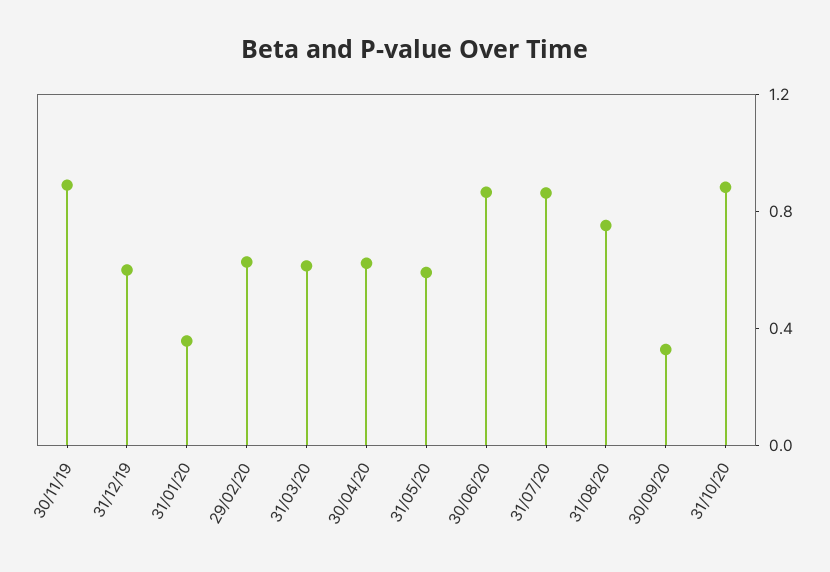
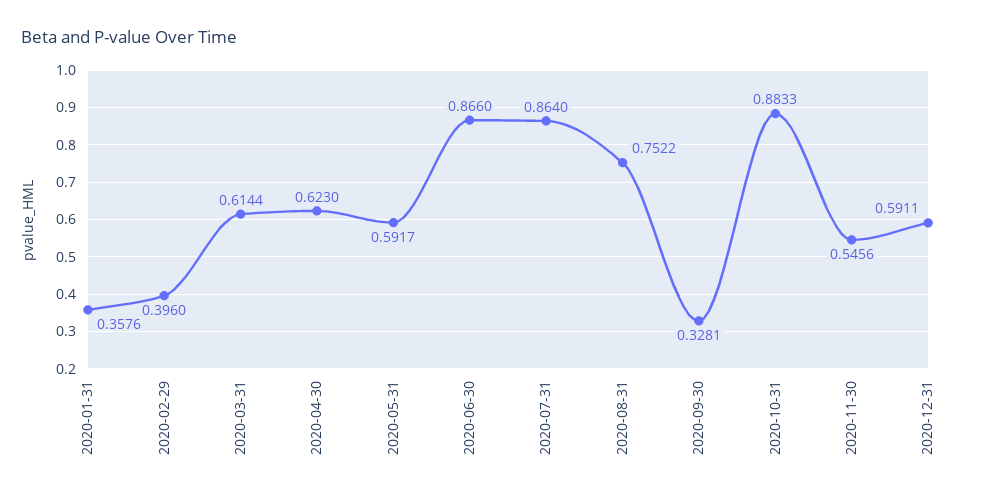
30/11/19: 0.9 -> none
31/12/19: 0.6 -> none
29/02/20: 0.6 -> 0.396
2020-11-30: none -> 0.5456
2020-12-31: none -> 0.5911

